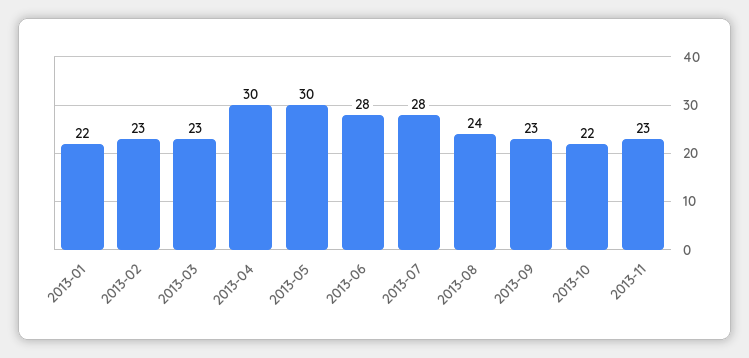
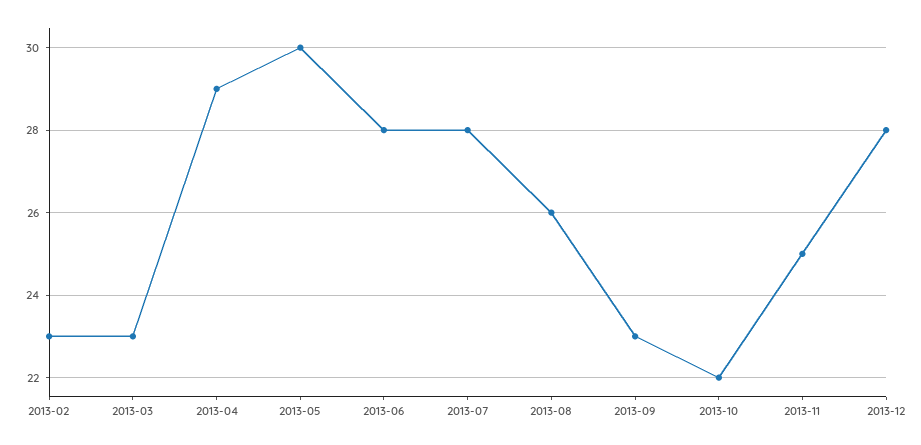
2013-01: 22 -> none
2013-04: 30 -> 29
2013-08: 24 -> 26
2013-11: 23 -> 25
2013-12: none -> 28

